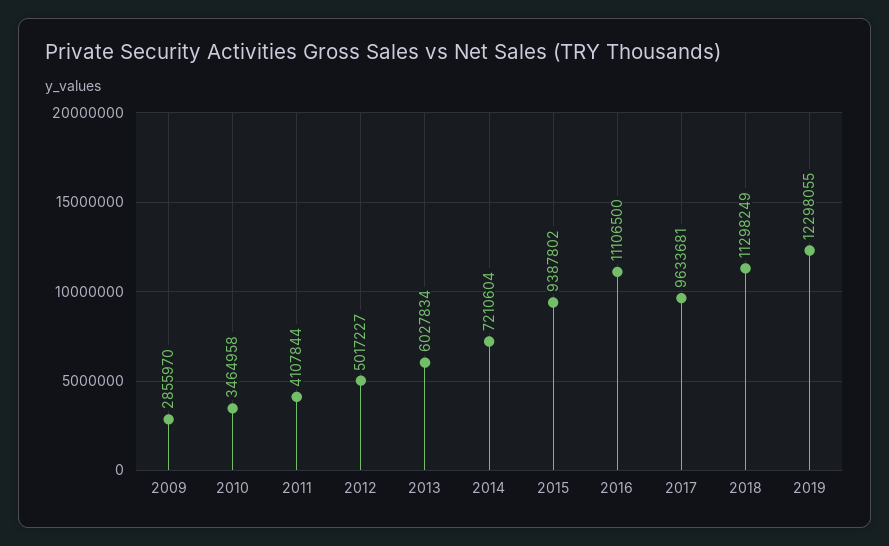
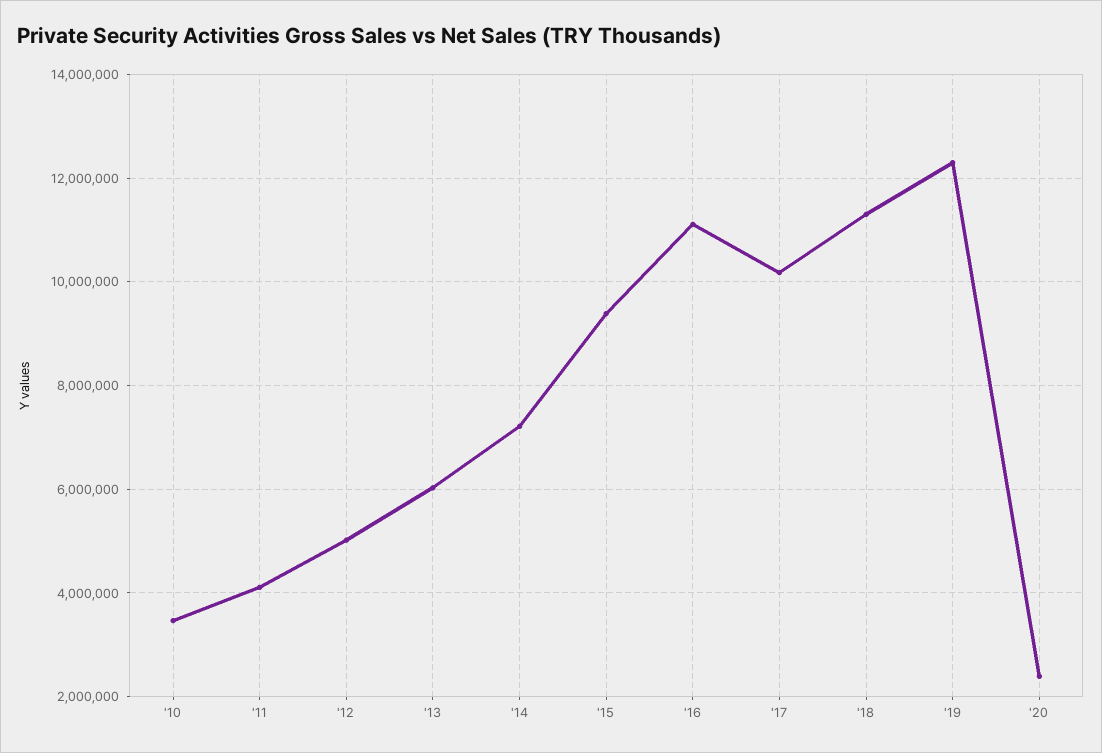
2009: 2855970 -> none
2017: 9633681 -> 10200000
'20: none -> 2400000

